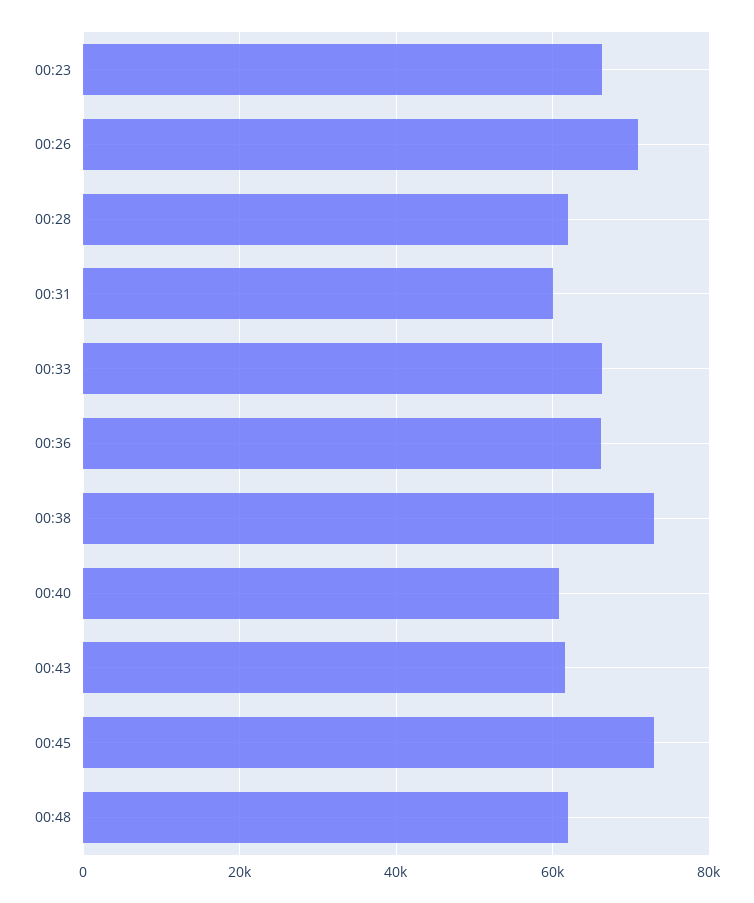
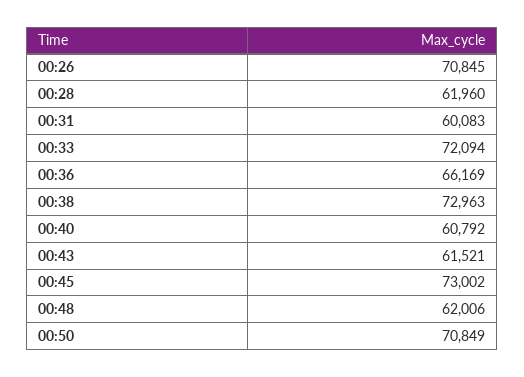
00:23: 66000 -> none
00:33: 66000 -> 72094
00:50: none -> 70849

